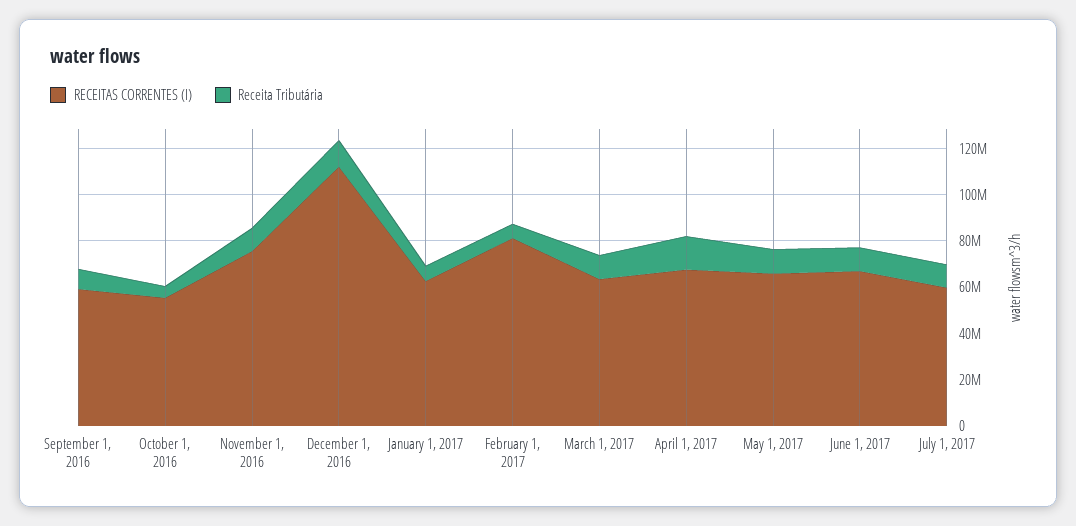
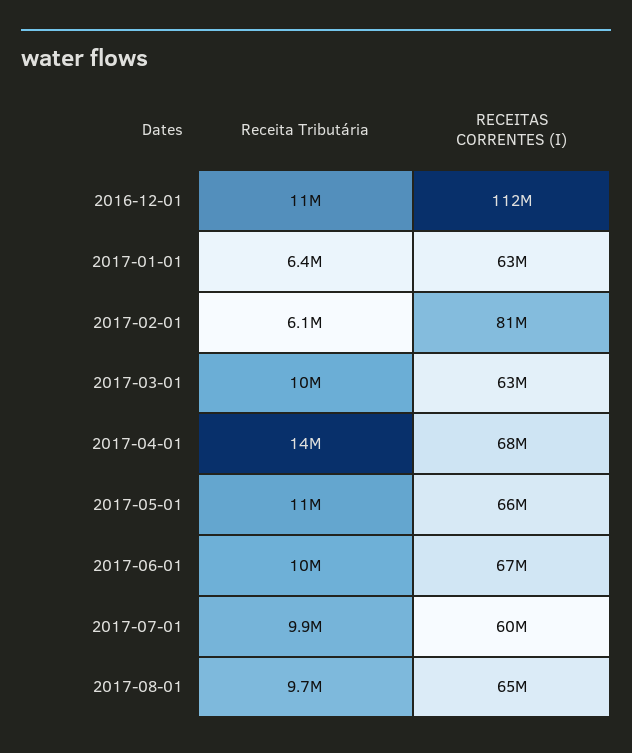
RECEITAS CORRENTES (I), September 1, 2016: 60000000 -> none
Receita Tributária, September 1, 2016: 10000000 -> none
RECEITAS CORRENTES (I), October 1, 2016: 55000000 -> none
Receita Tributária, October 1, 2016: 5000000 -> none
RECEITAS CORRENTES (I), November 1, 2016: 75000000 -> none
Receita Tributária, November 1, 2016: 10000000 -> none
Receita Tributária, 2017-08-01: none -> 9700000
RECEITAS CORRENTES (I), 2017-08-01: none -> 65000000

